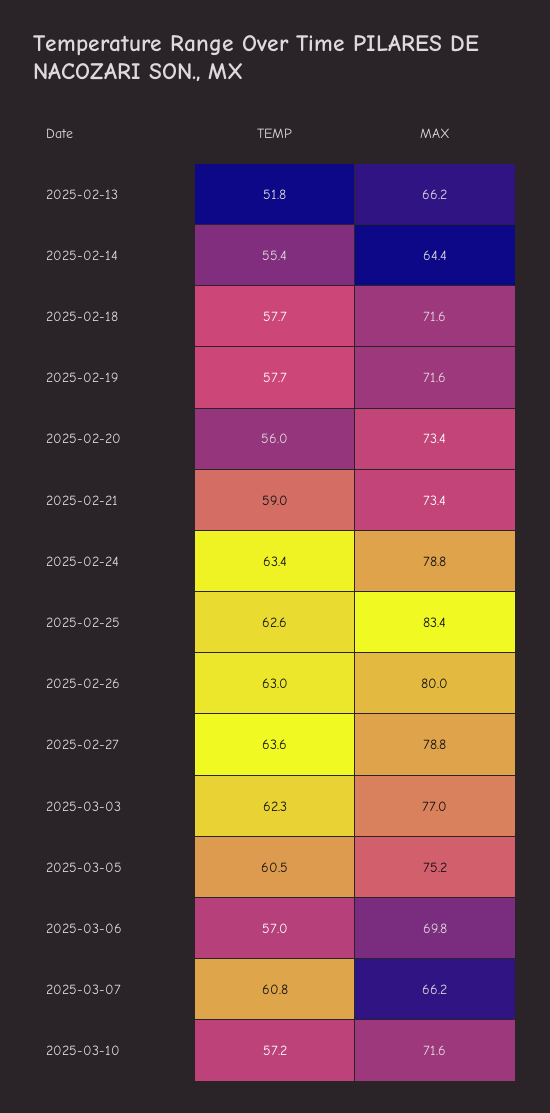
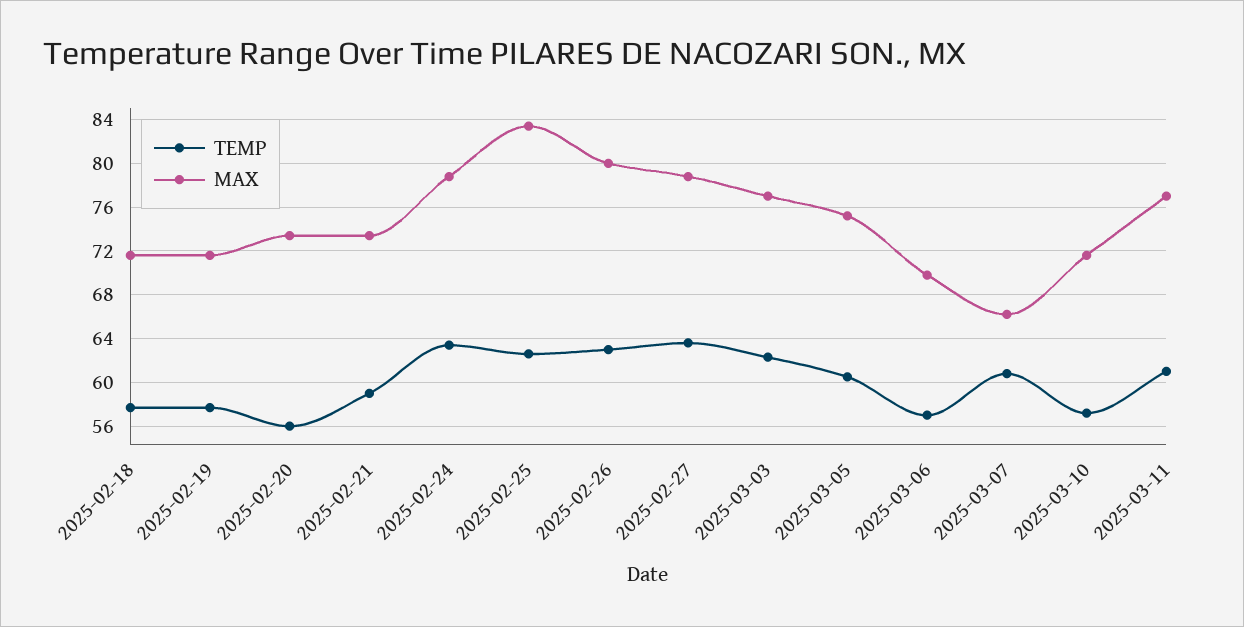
TEMP, 2025-02-13: 51.8 -> none
MAX, 2025-02-13: 66.2 -> none
TEMP, 2025-02-14: 55.4 -> none
MAX, 2025-02-14: 64.4 -> none
TEMP, 2025-03-11: none -> 61
MAX, 2025-03-11: none -> 77

